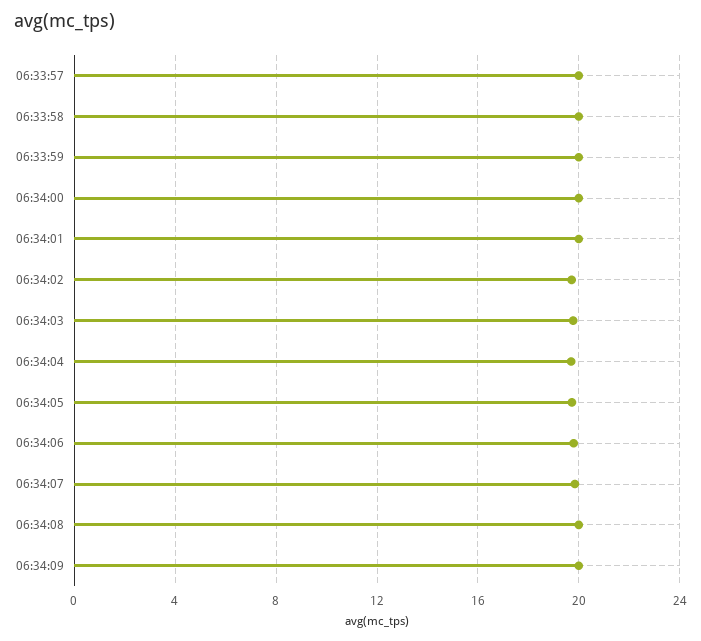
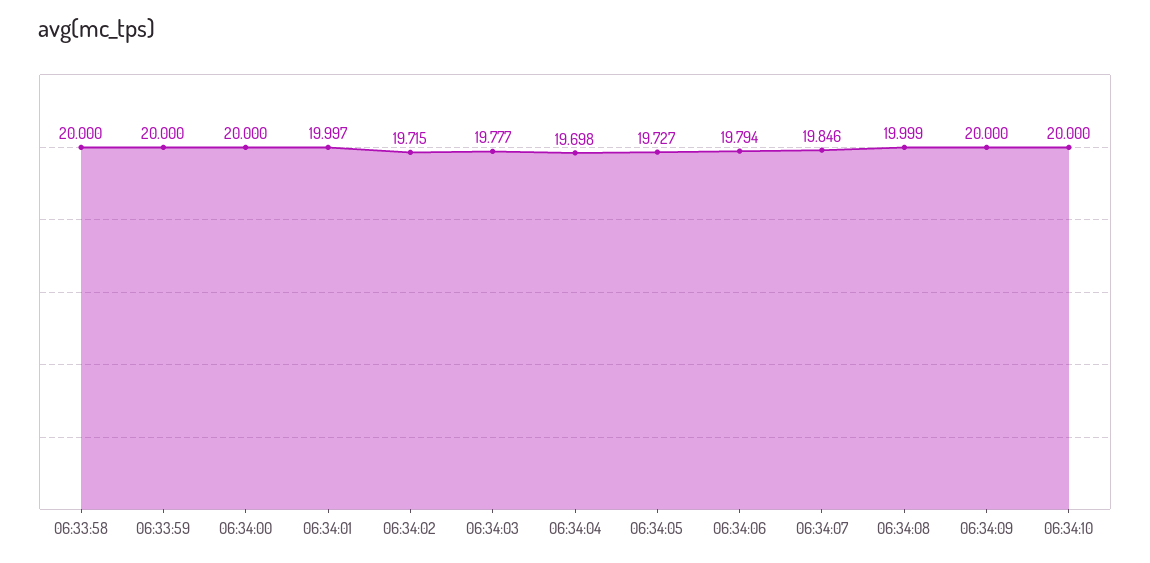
06:33:57: 20 -> none
06:34:10: none -> 20

